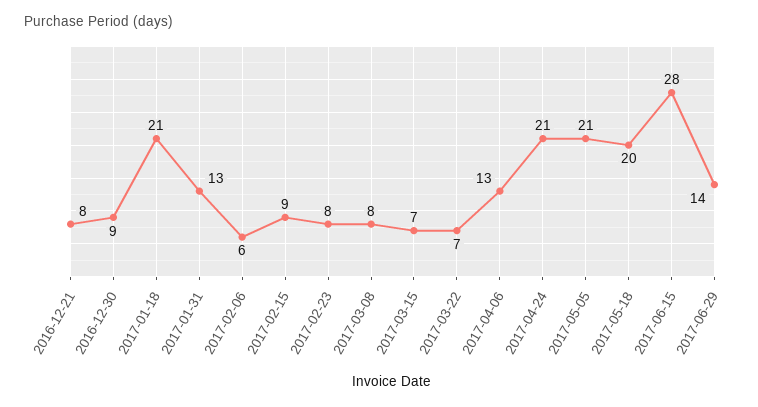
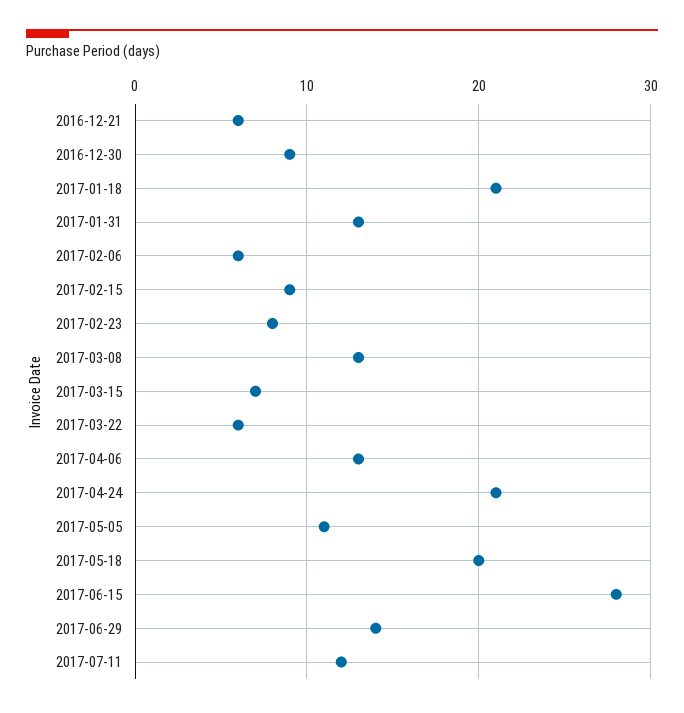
2016-12-21: 8 -> 6
2017-03-08: 8 -> 13
2017-03-22: 7 -> 6
2017-05-05: 21 -> 11
2017-07-11: none -> 12

